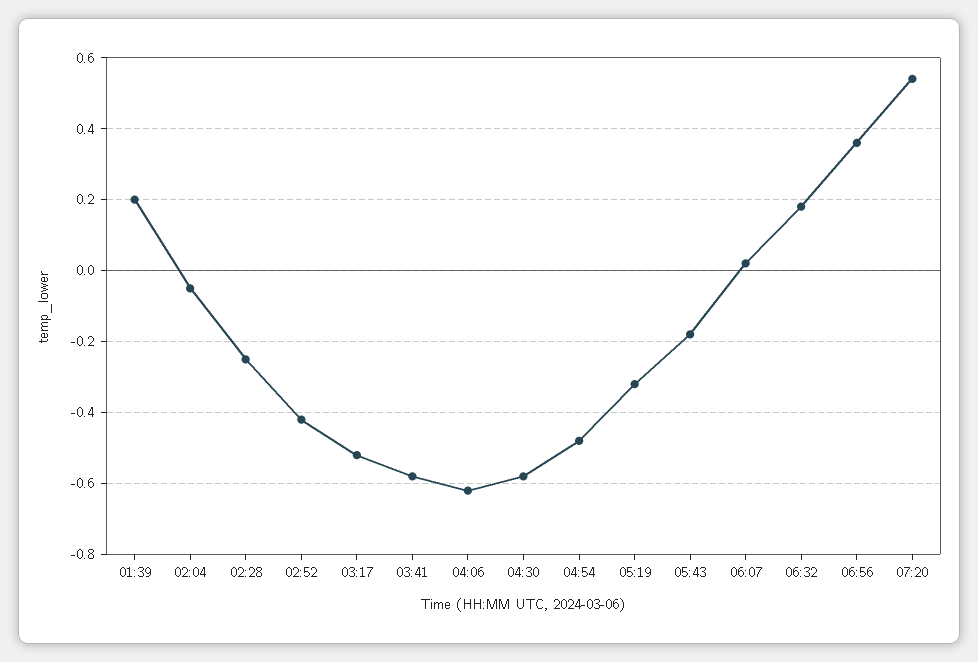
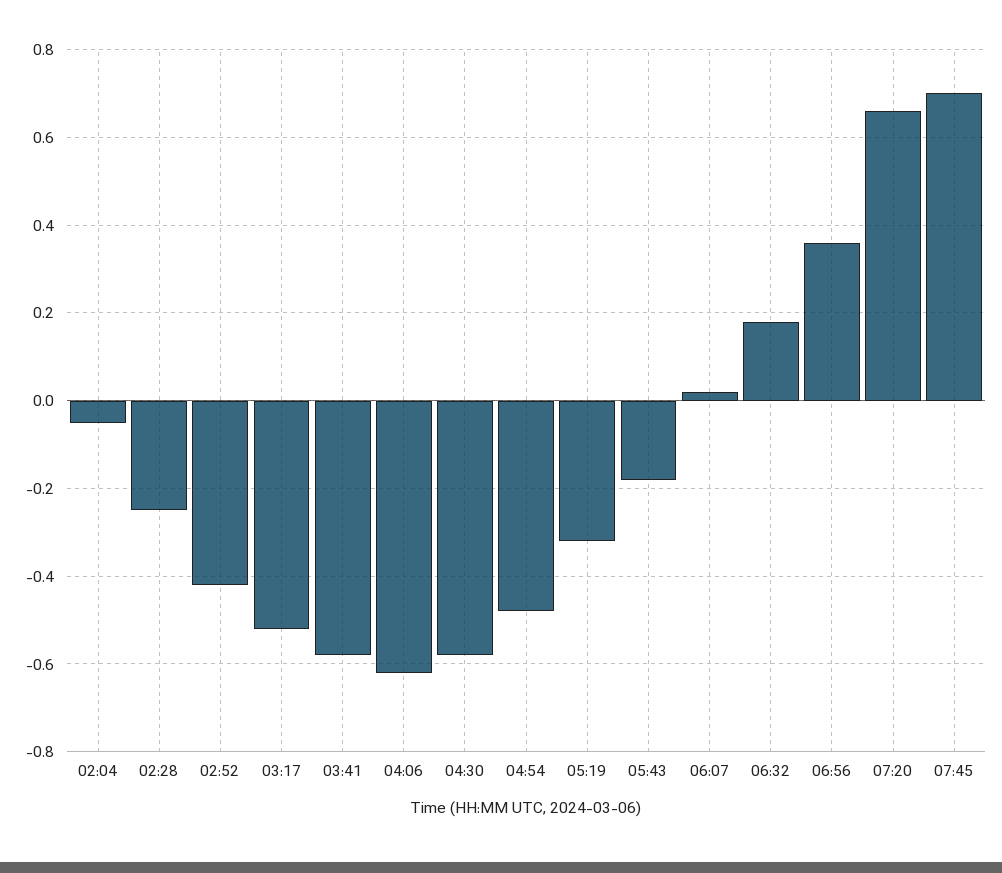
01:39: 0.2 -> none
07:20: 0.55 -> 0.65
07:45: none -> 0.7

